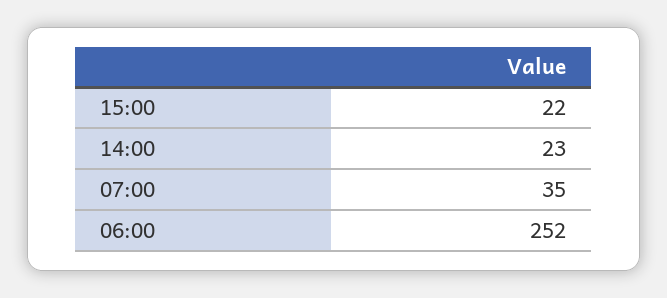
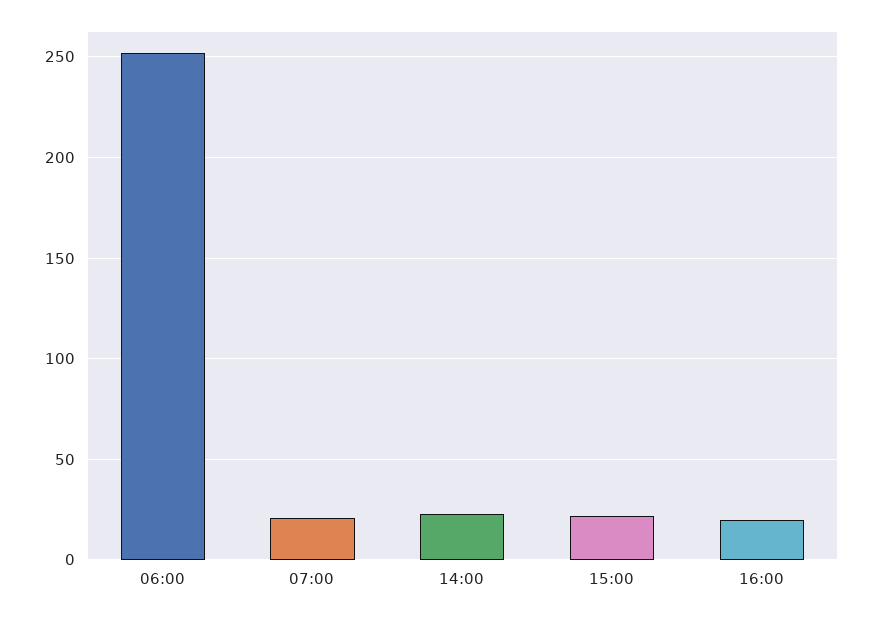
07:00: 35 -> 20
16:00: none -> 20

